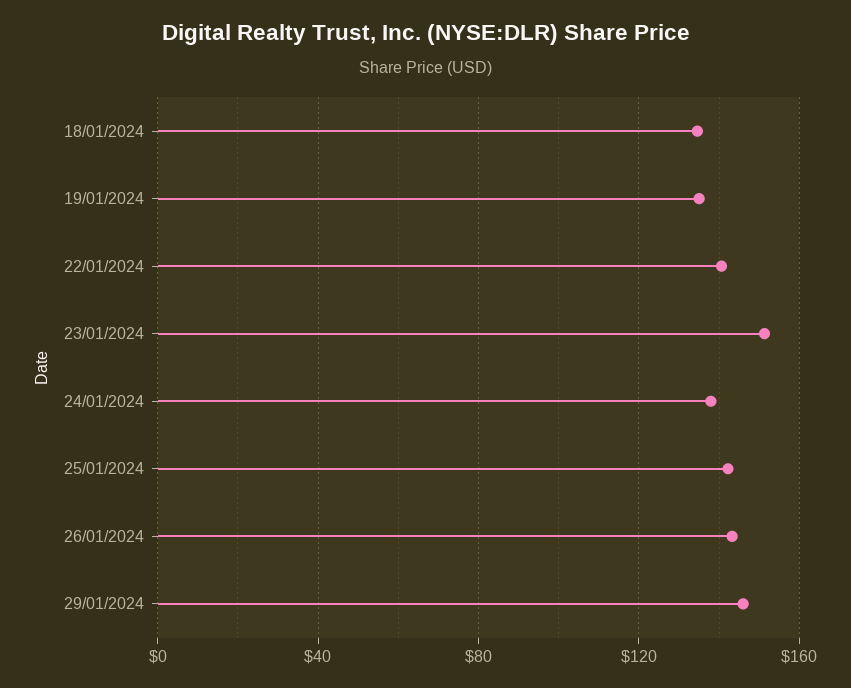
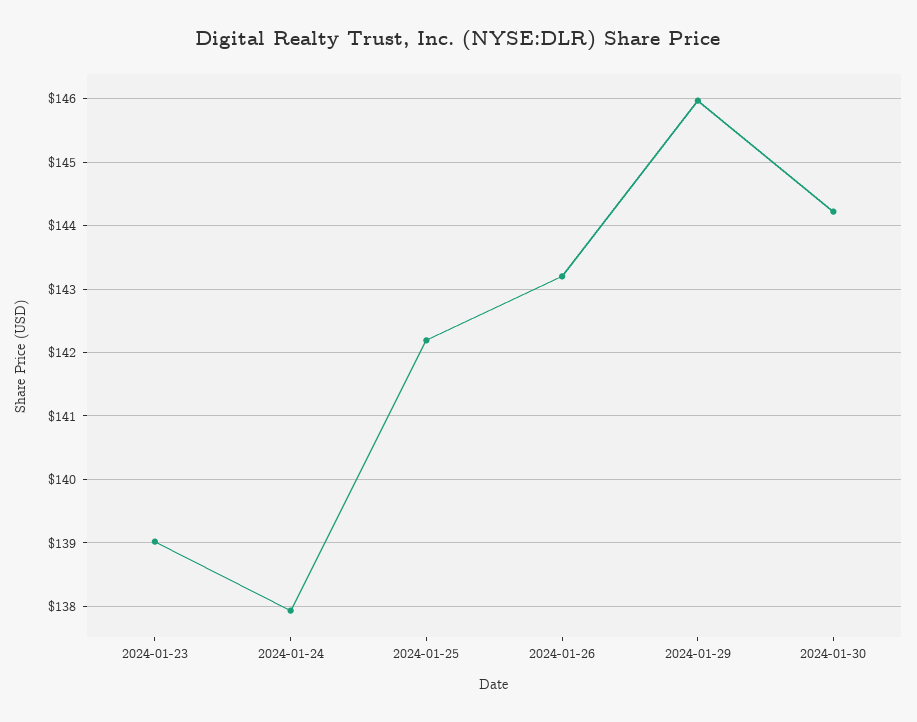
18/01/2024: 135 -> none
19/01/2024: 135 -> none
22/01/2024: 140 -> none
23/01/2024: 150 -> 139
2024-01-30: none -> 144.2

